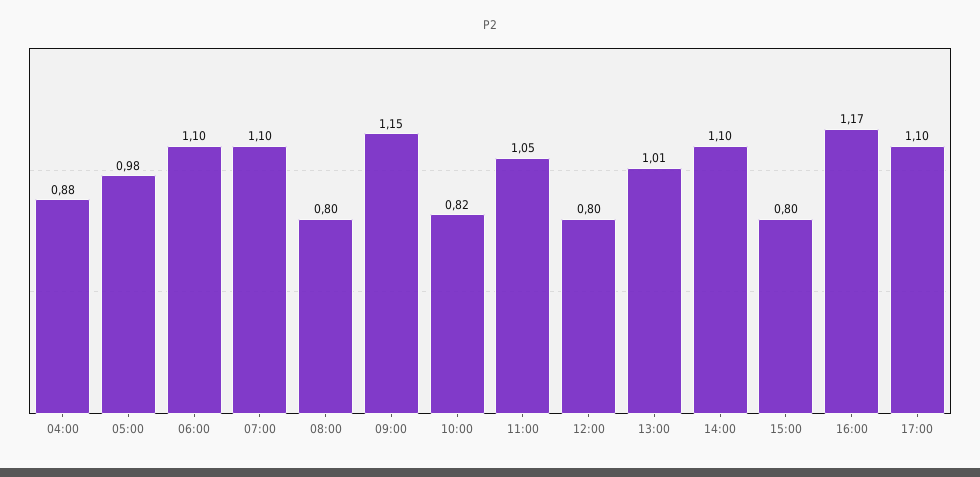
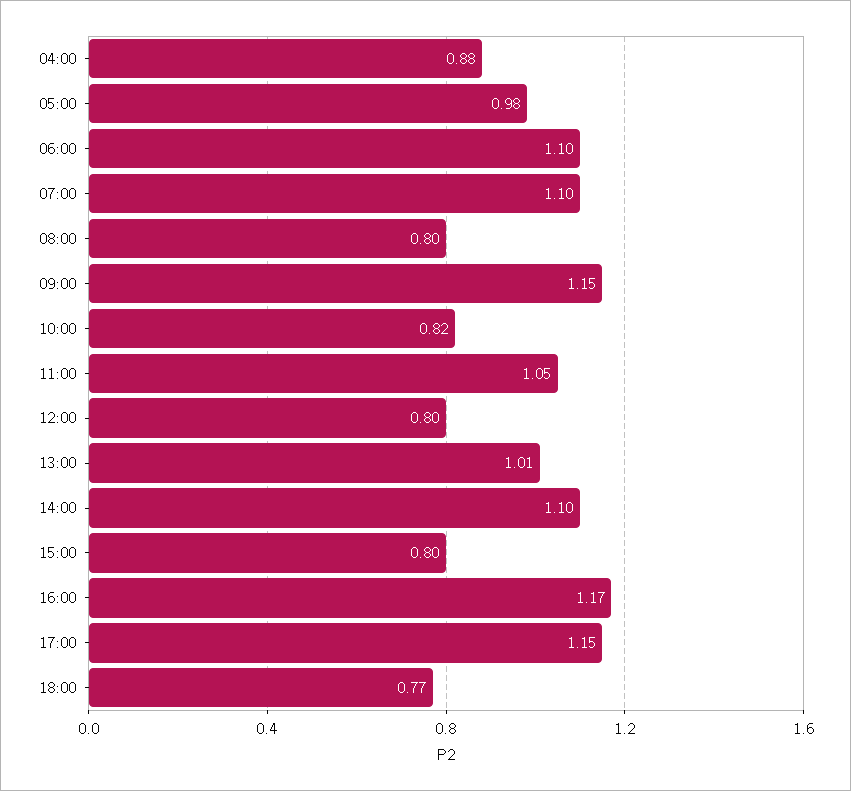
17:00: 1.1 -> 1.15
18:00: none -> 0.77

